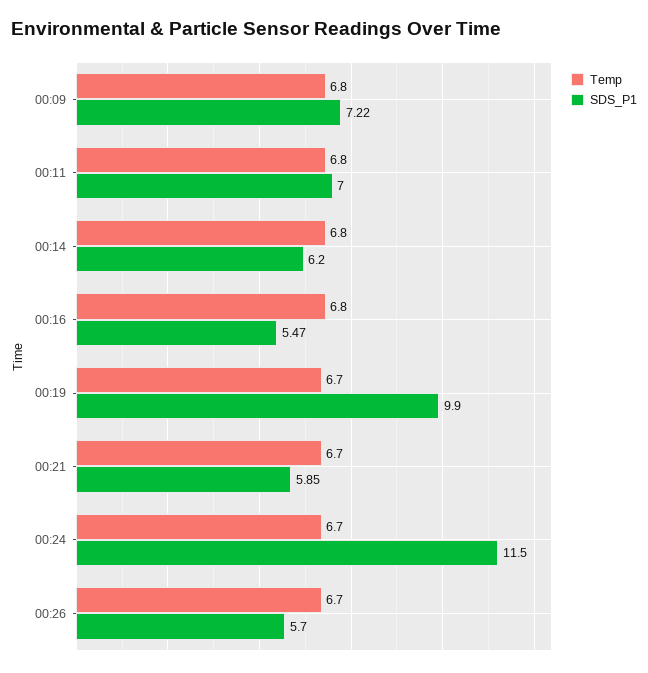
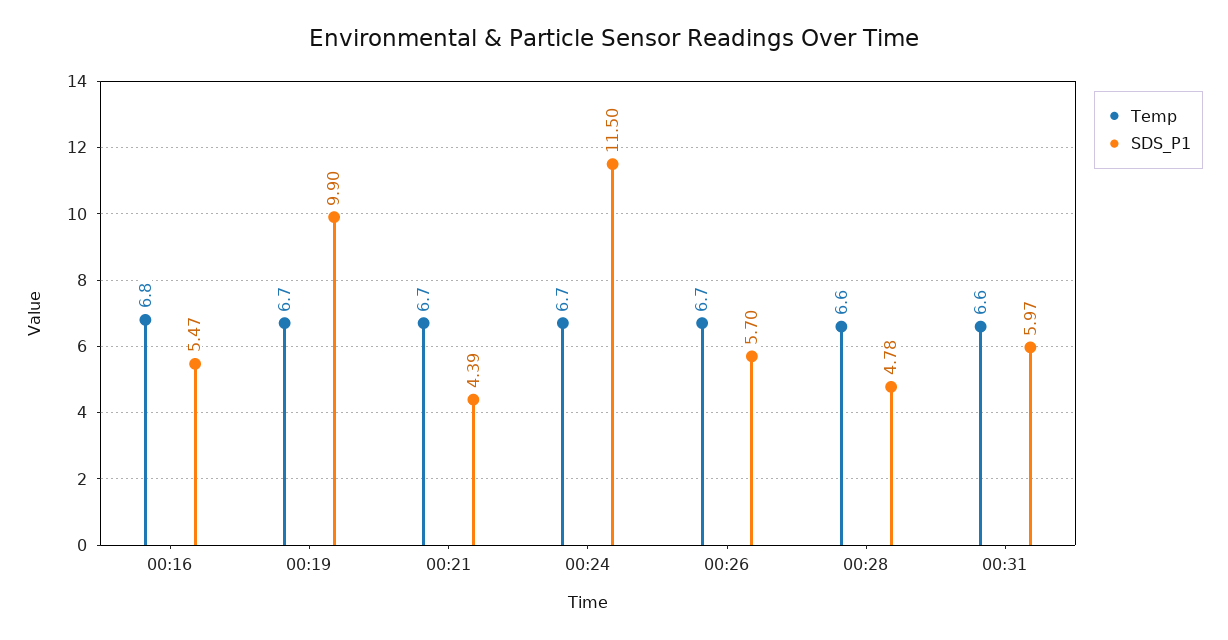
Temp, 00:09: 6.8 -> none
SDS_P1, 00:09: 7.22 -> none
Temp, 00:11: 6.8 -> none
SDS_P1, 00:11: 7 -> none
Temp, 00:14: 6.8 -> none
SDS_P1, 00:14: 6.2 -> none
SDS_P1, 00:21: 5.85 -> 4.39
Temp, 00:28: none -> 6.6
SDS_P1, 00:28: none -> 4.78
Temp, 00:31: none -> 6.6
SDS_P1, 00:31: none -> 5.97

